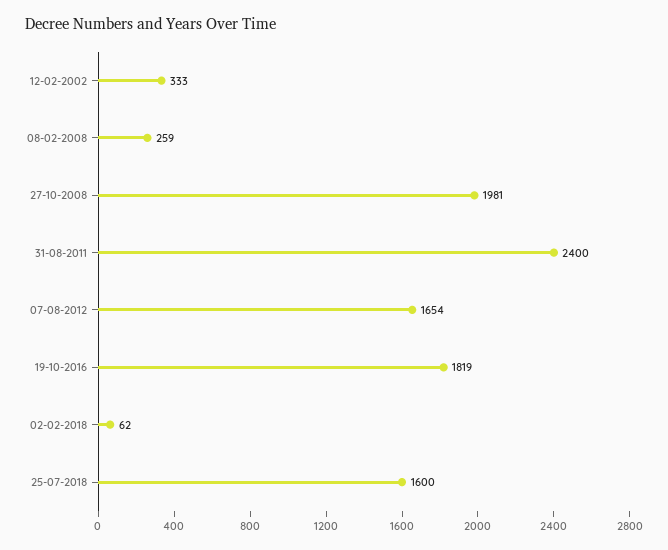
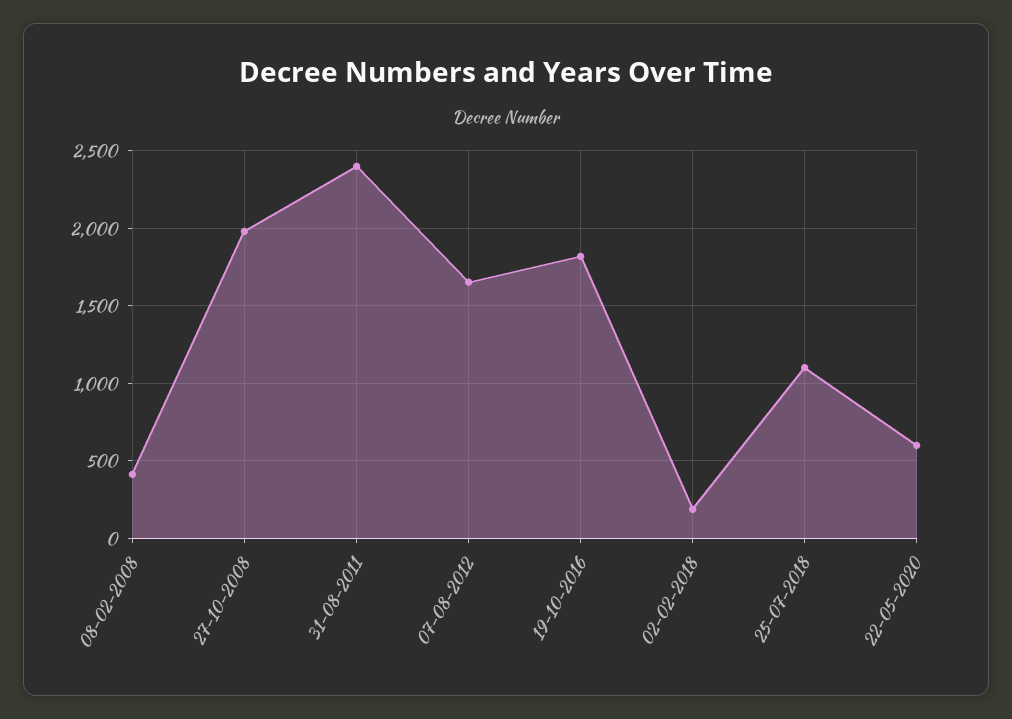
12-02-2002: 333 -> none
08-02-2008: 259 -> 400
02-02-2018: 62 -> 200
25-07-2018: 1600 -> 1100
22-05-2020: none -> 600

